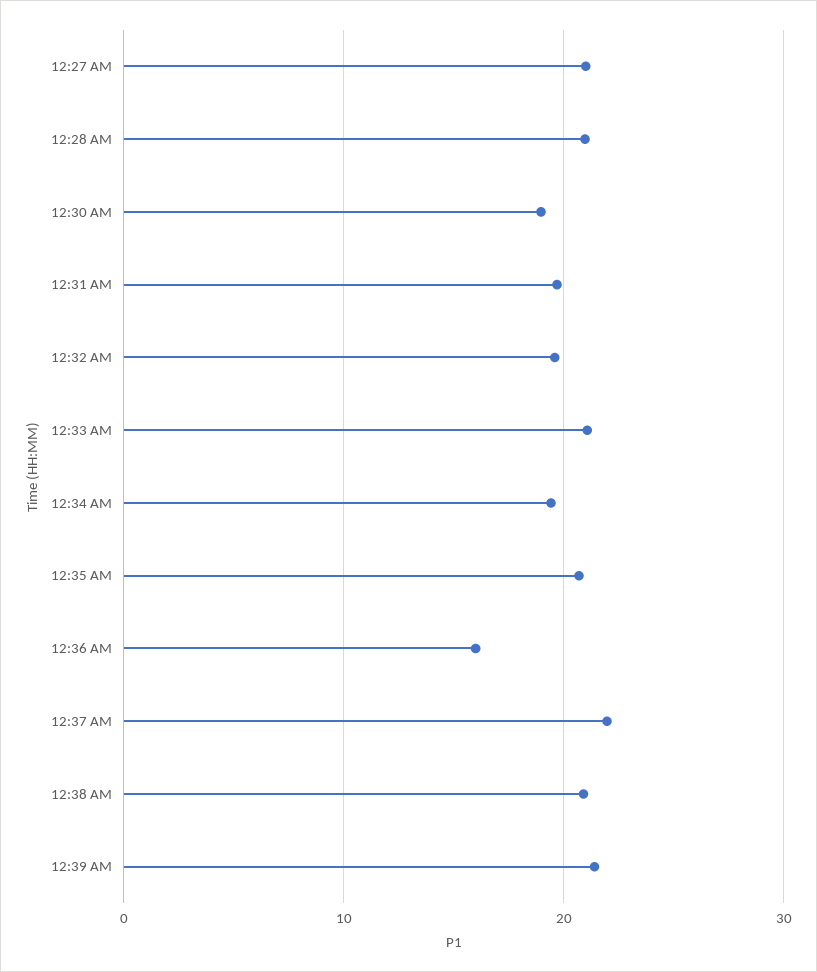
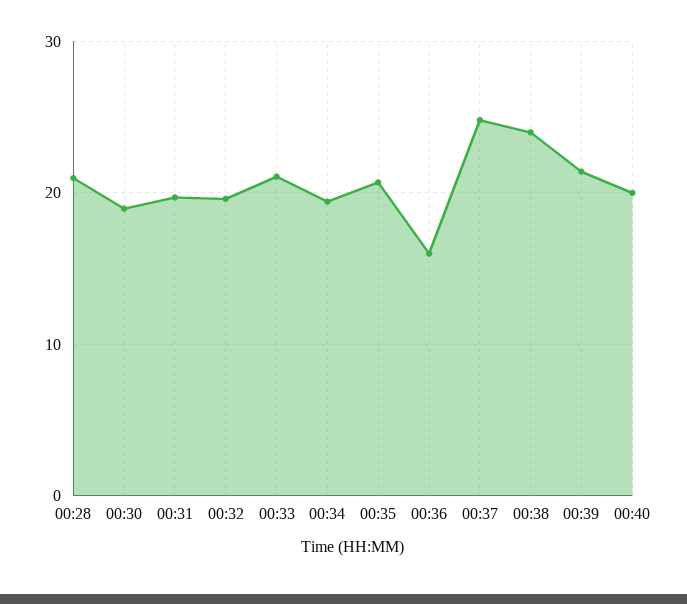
12:27 AM: 21 -> none
12:37 AM: 22 -> 25
12:38 AM: 21 -> 24
00:40: none -> 20

